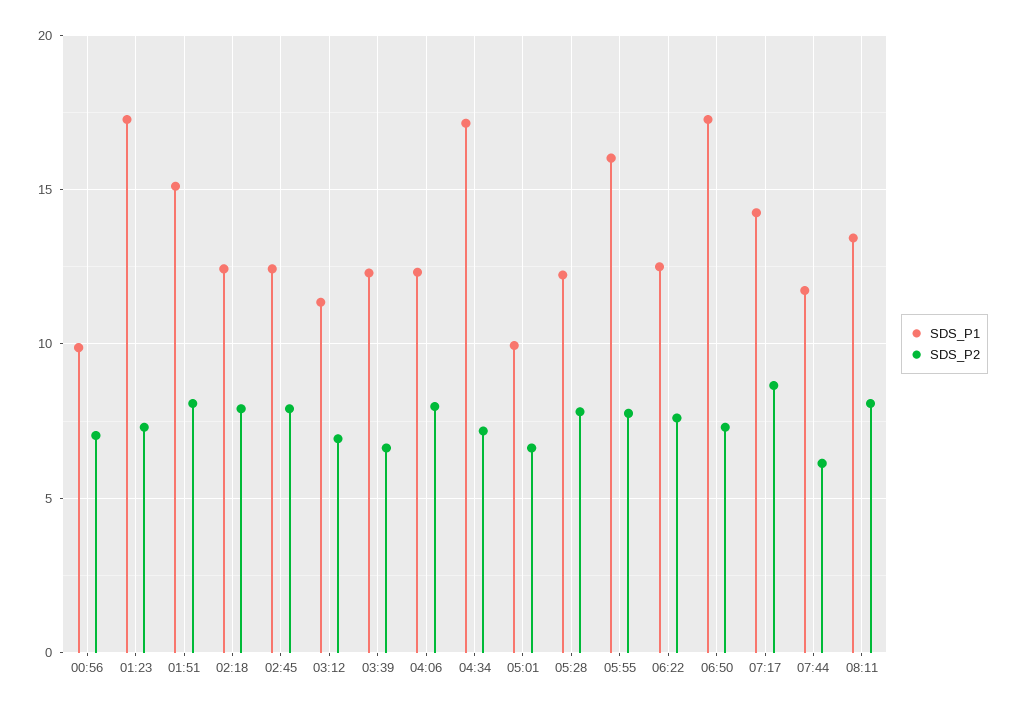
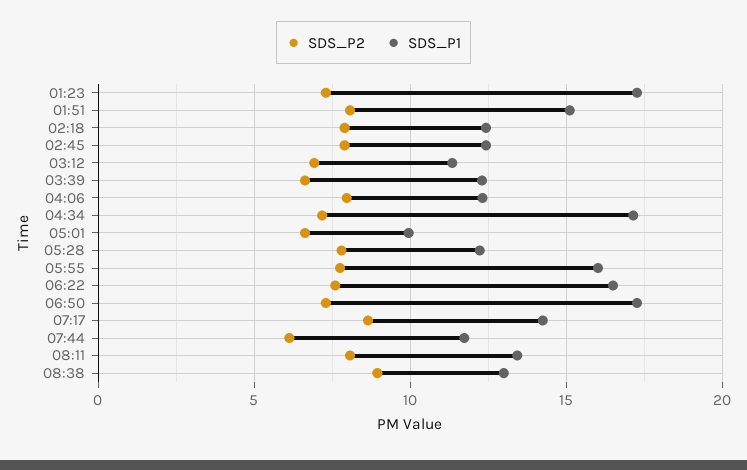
SDS_P1, 00:56: 10 -> none
SDS_P2, 00:56: 7 -> none
SDS_P1, 06:22: 12.5 -> 16.5
SDS_P2, 08:38: none -> 9
SDS_P1, 08:38: none -> 13

